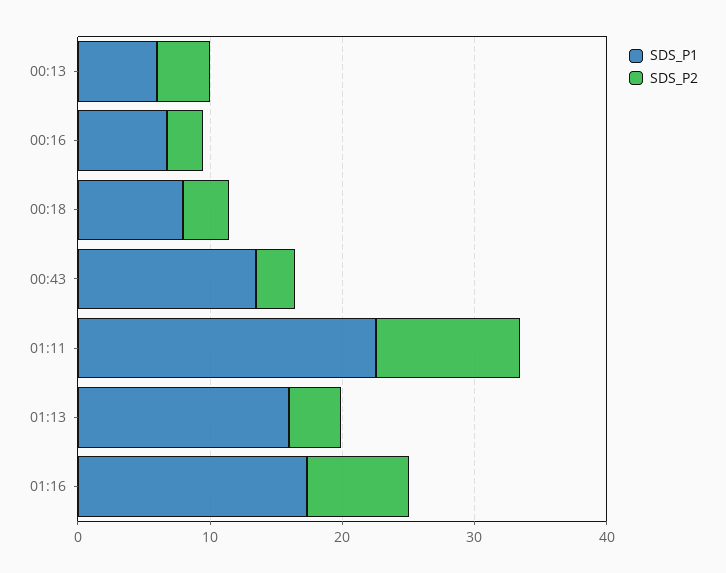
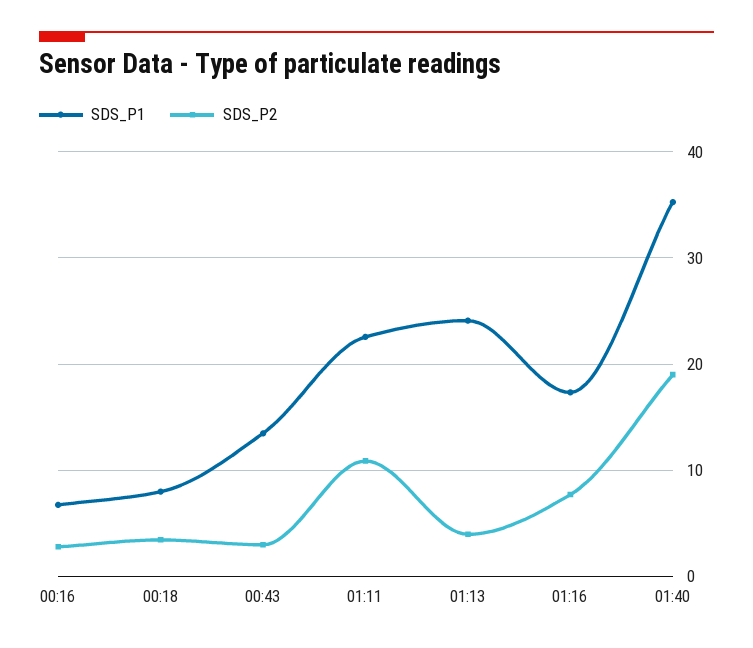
SDS_P1, 00:13: 6 -> none
SDS_P2, 00:13: 4 -> none
SDS_P1, 01:13: 16 -> 24
SDS_P1, 01:40: none -> 35
SDS_P2, 01:40: none -> 19

